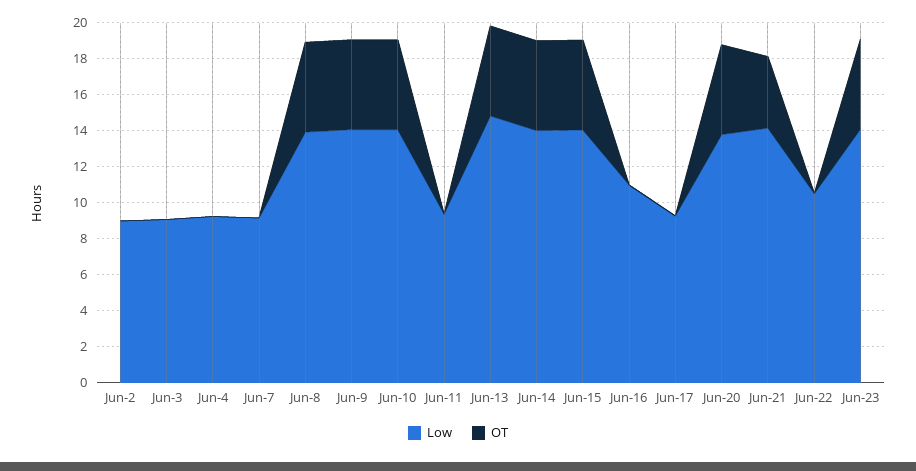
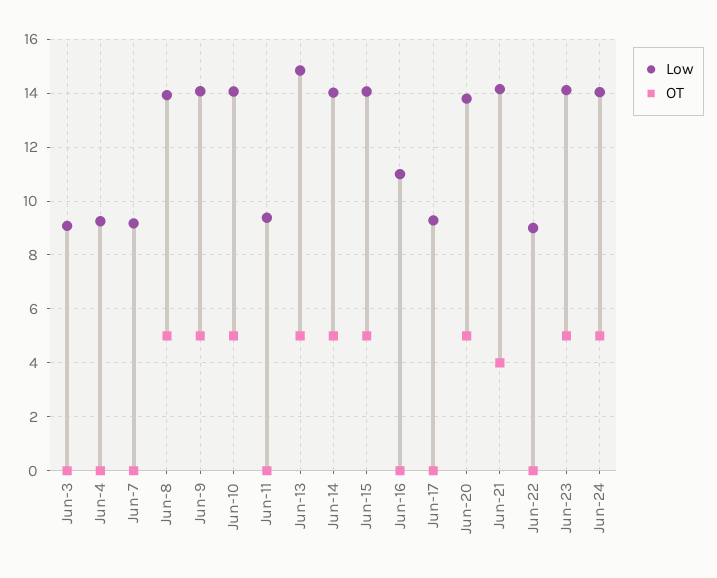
Low, Jun-2: 9 -> none
OT, Jun-2: 0 -> none
Low, Jun-22: 10.5 -> 9
Low, Jun-24: none -> 14
OT, Jun-24: none -> 5

